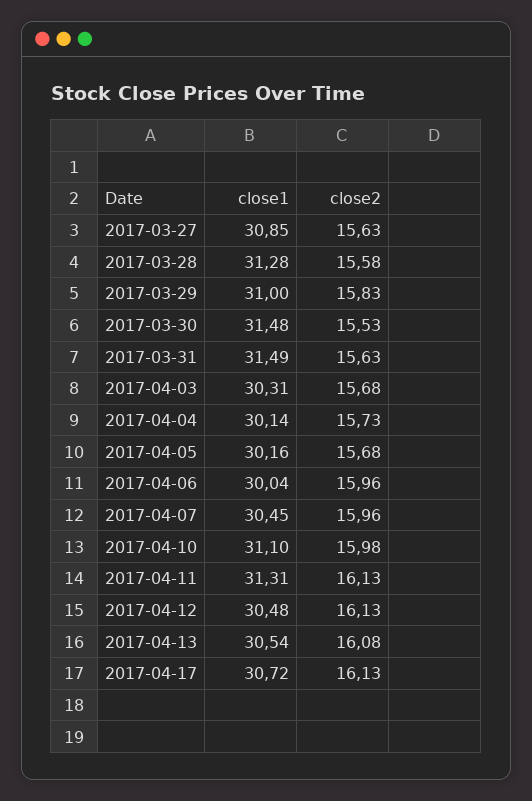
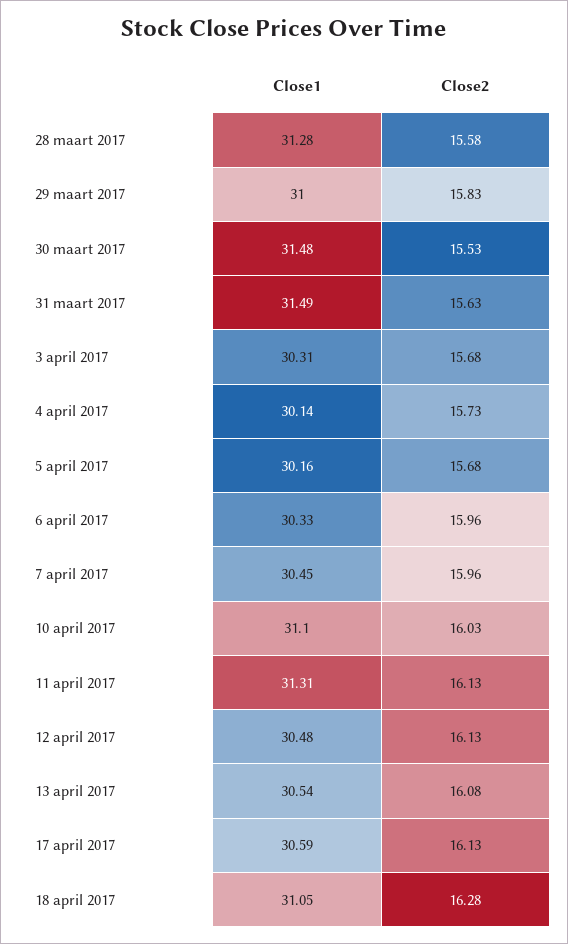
close1, 2017-03-27: 30.85 -> none
close2, 2017-03-27: 15.63 -> none
close1, 2017-04-06: 30.04 -> 30.33
close2, 2017-04-10: 15.98 -> 16.03
close1, 2017-04-17: 30.72 -> 30.59
close1, 18 april 2017: none -> 31.05
close2, 18 april 2017: none -> 16.28

